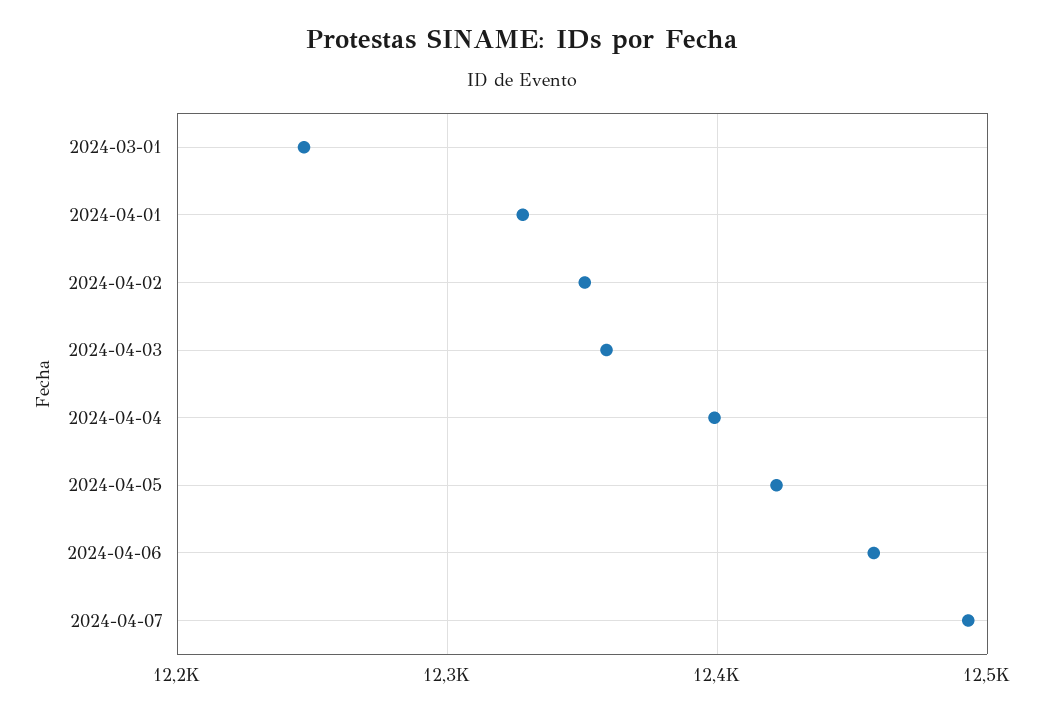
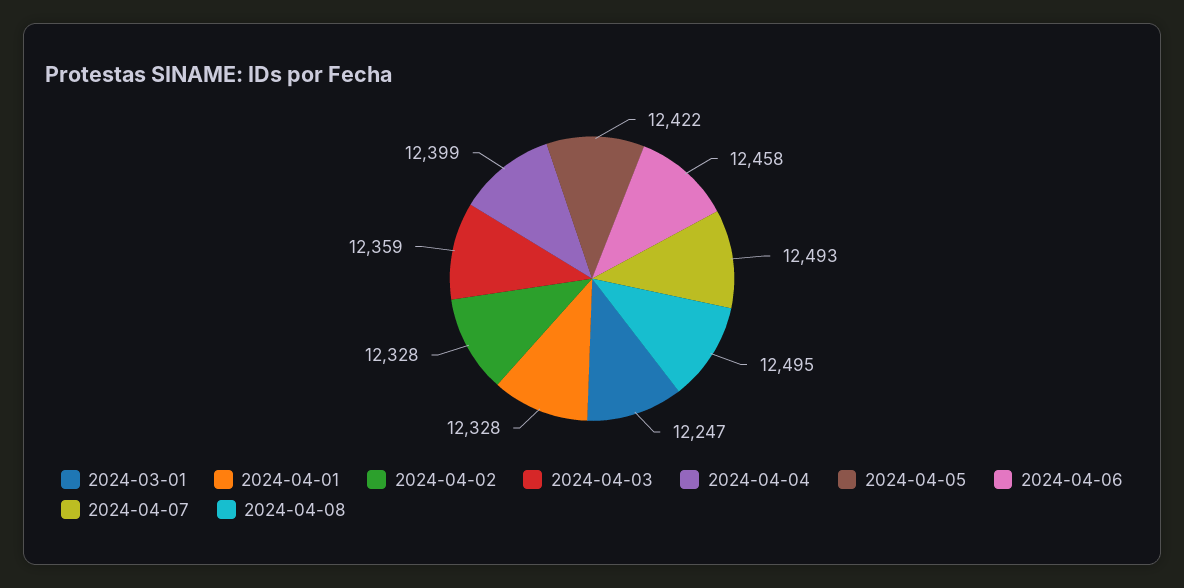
2024-04-02: 12350 -> 12328
2024-04-08: none -> 12495

